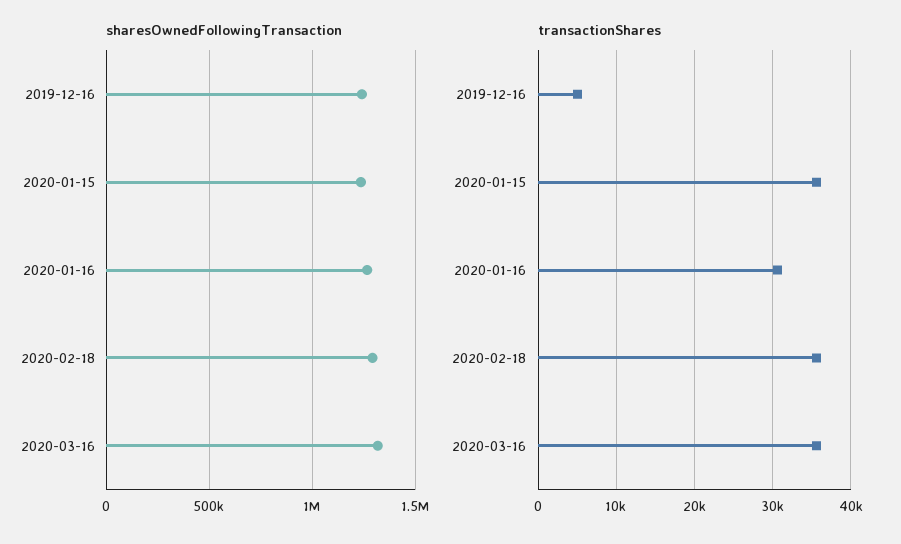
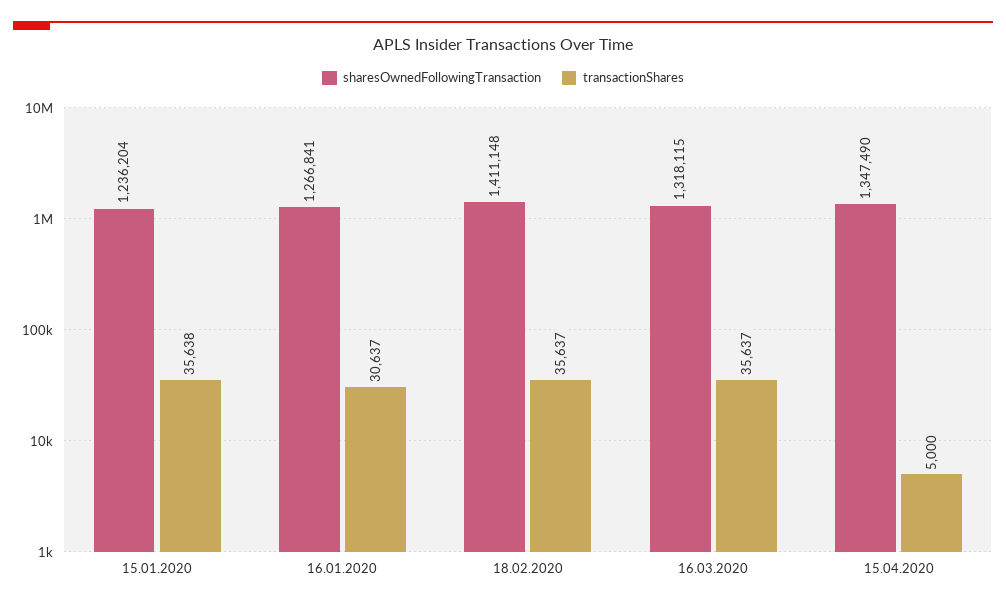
sharesOwnedFollowingTransaction, 2019-12-16: 1250000 -> none
sharesOwnedFollowingTransaction, 2020-02-18: 1300000 -> 1411148
transactionShares, 2019-12-16: 5000 -> none
sharesOwnedFollowingTransaction, 15.04.2020: none -> 1347490
transactionShares, 15.04.2020: none -> 5000

